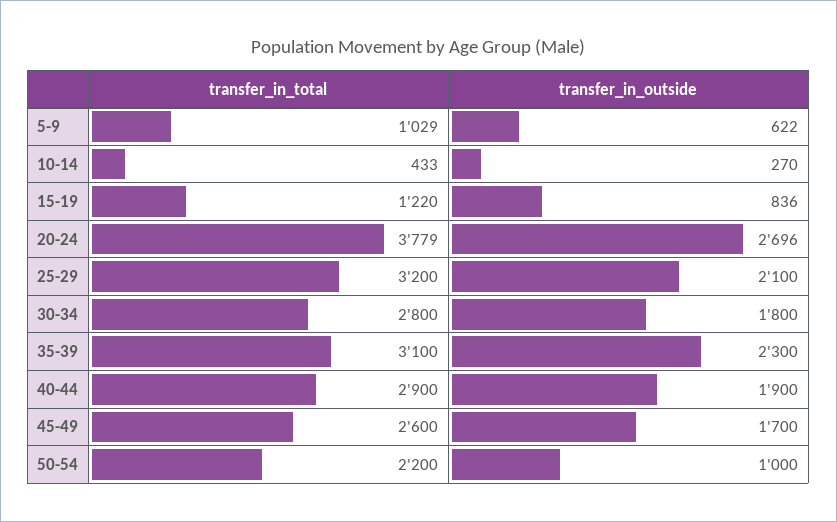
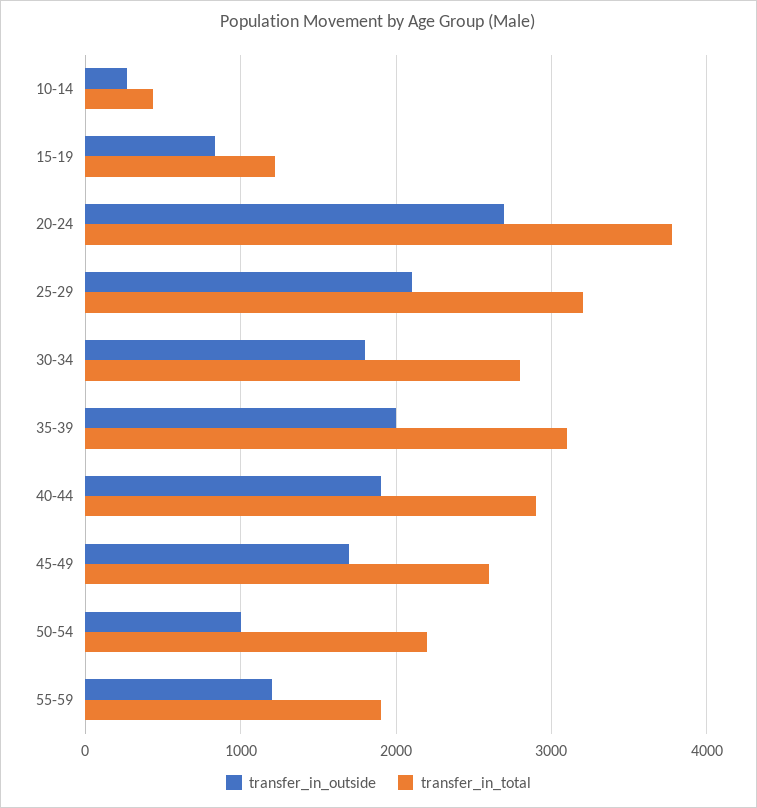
transfer_in_total, 5-9: 1029 -> none
transfer_in_outside, 5-9: 622 -> none
transfer_in_outside, 35-39: 2300 -> 2000
transfer_in_outside, 55-59: none -> 1200
transfer_in_total, 55-59: none -> 1900

